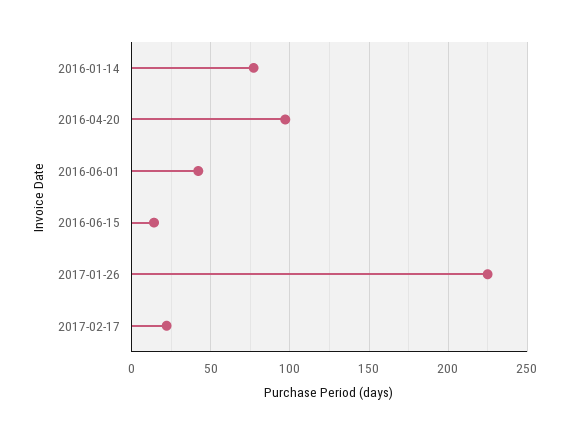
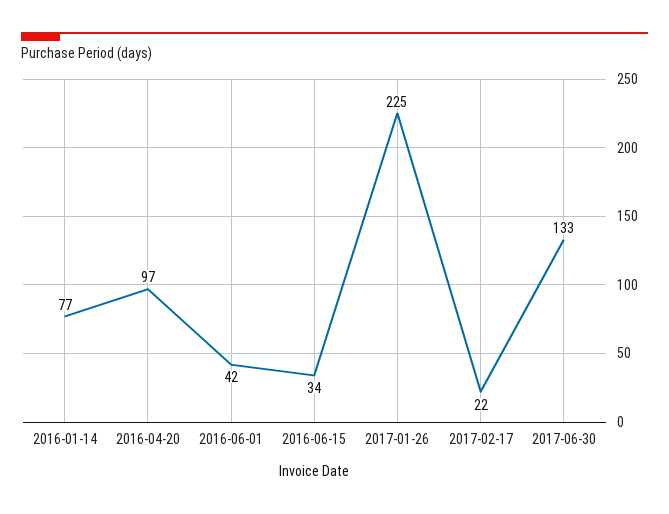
2016-06-15: 15 -> 34
2017-06-30: none -> 133

